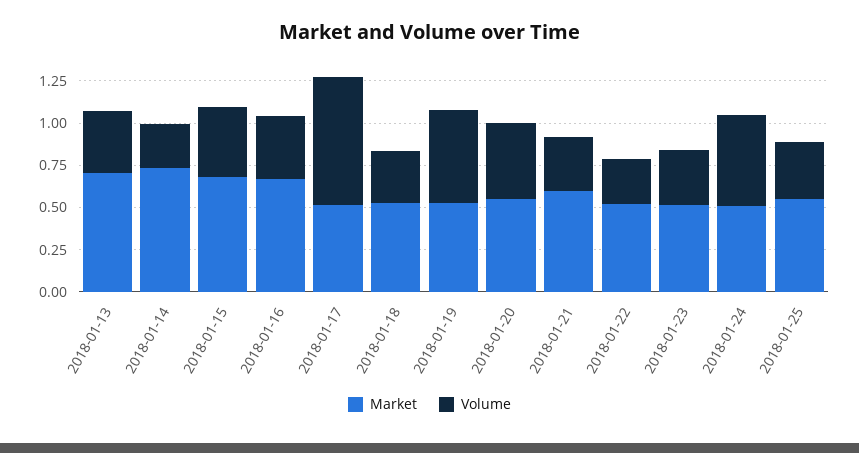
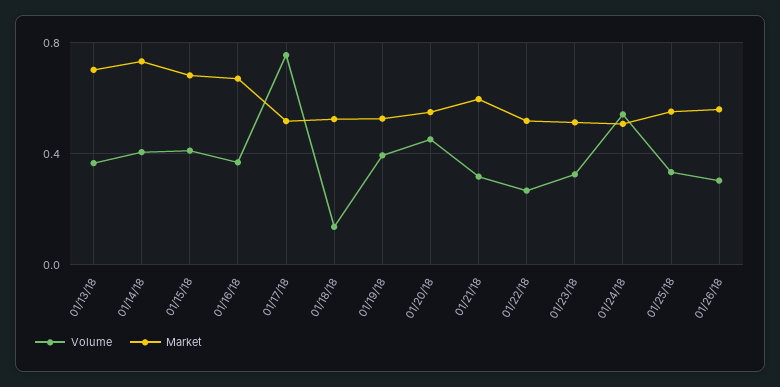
Volume, 2018-01-14: 0.25 -> 0.4
Volume, 2018-01-18: 0.3 -> 0.15
Volume, 2018-01-19: 0.55 -> 0.4
Volume, 01/26/18: none -> 0.3
Market, 01/26/18: none -> 0.55

